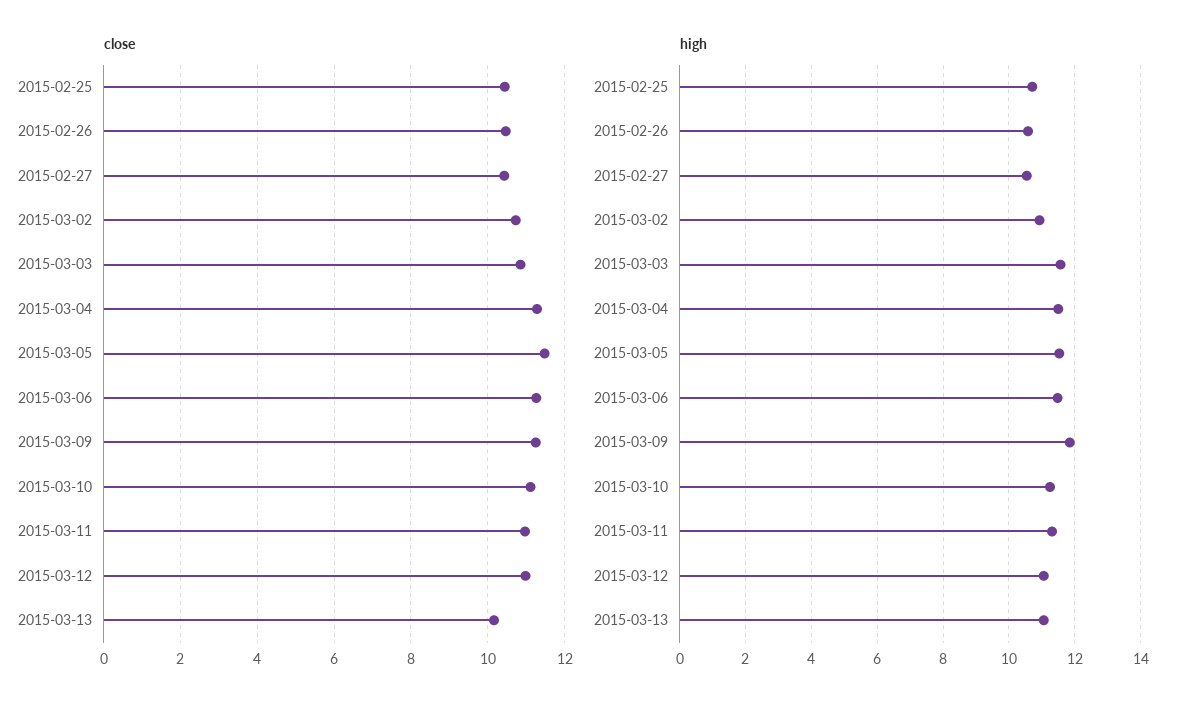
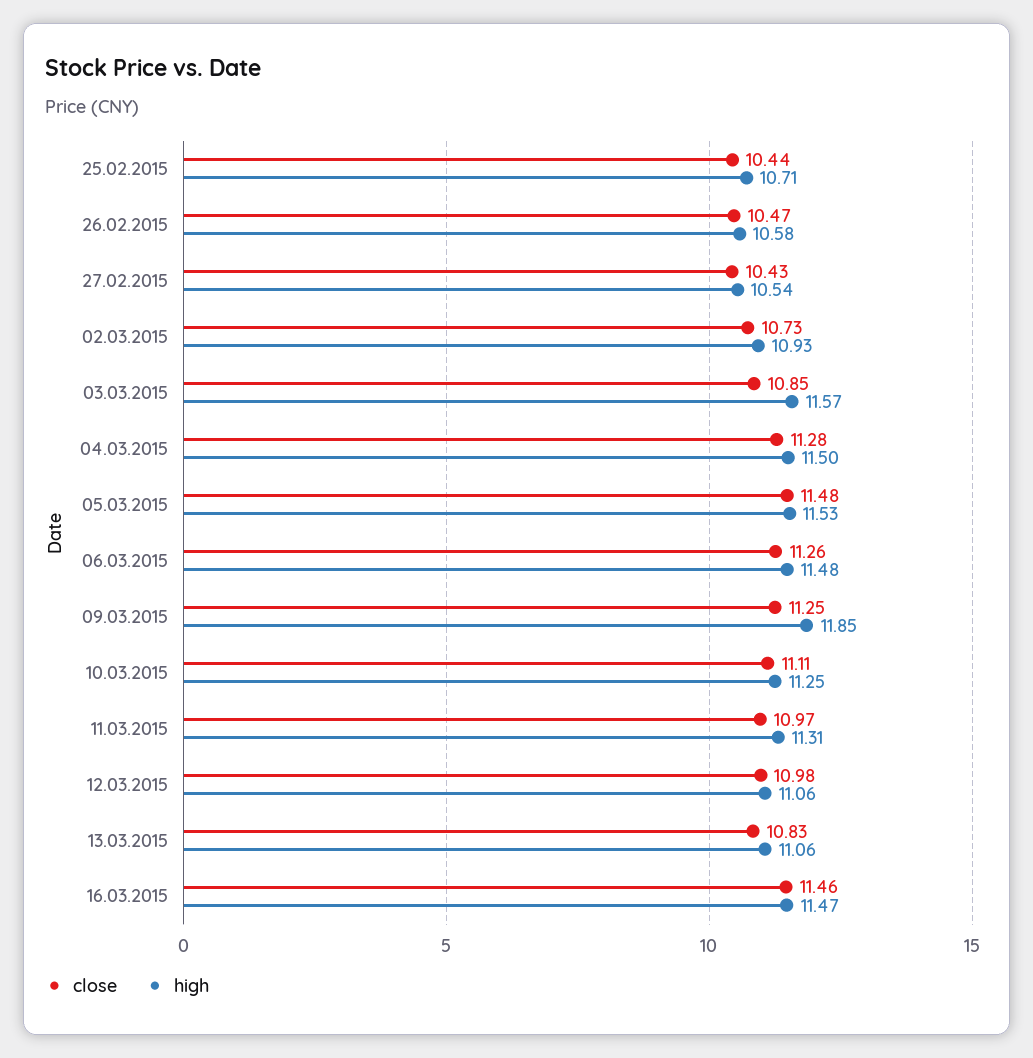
close, 2015-03-13: 10.2 -> 10.83
close, 16.03.2015: none -> 11.46
high, 16.03.2015: none -> 11.47

